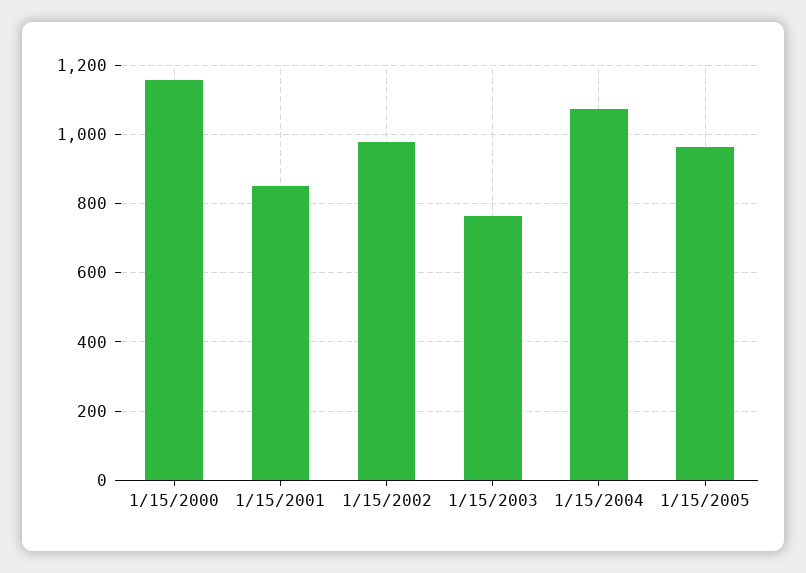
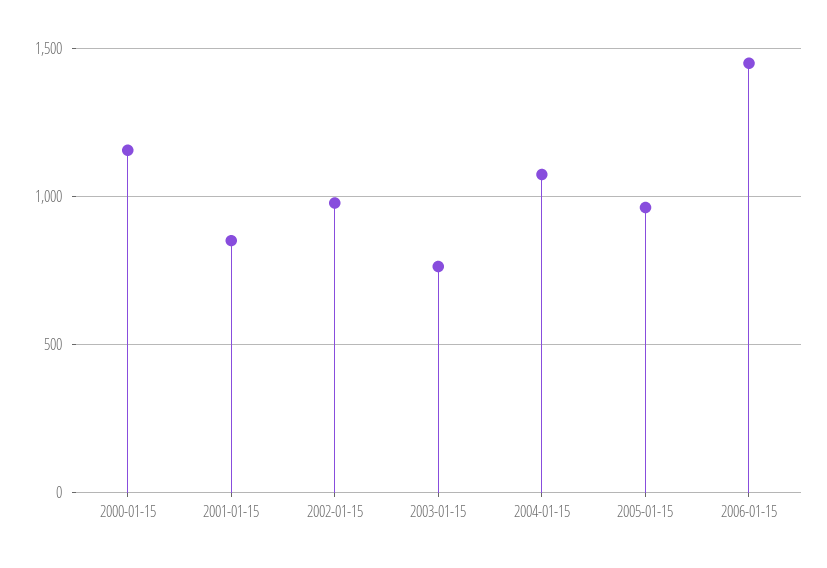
2006-01-15: none -> 1450

